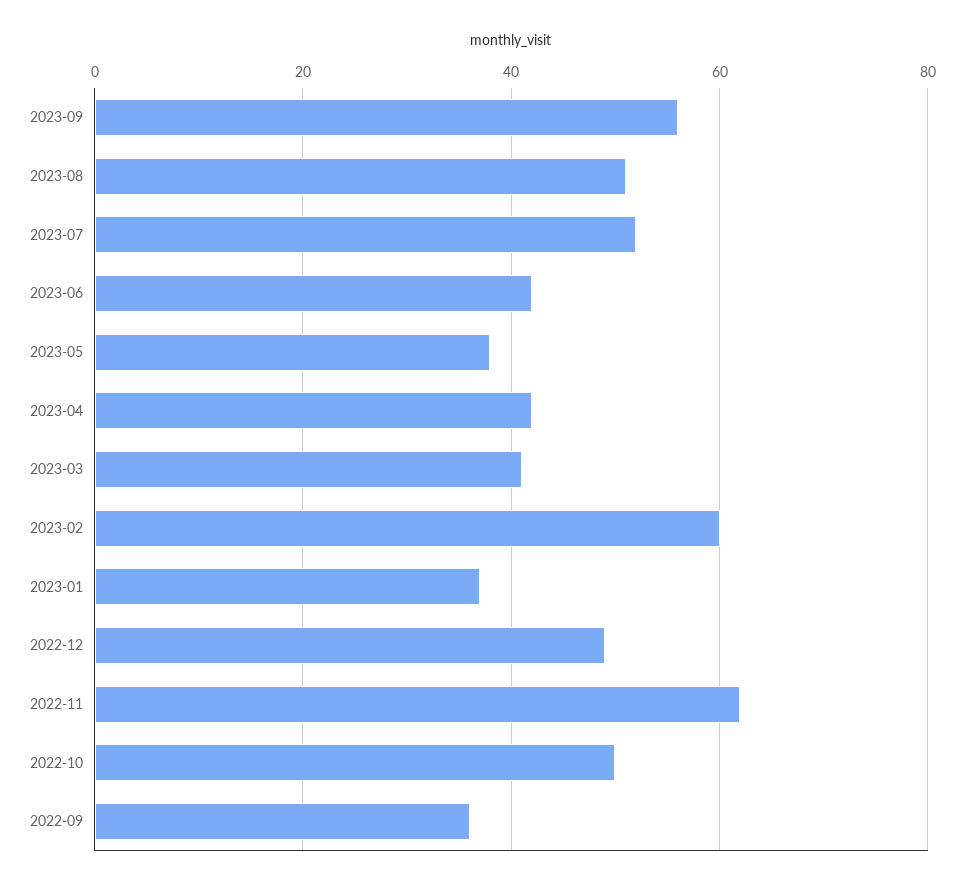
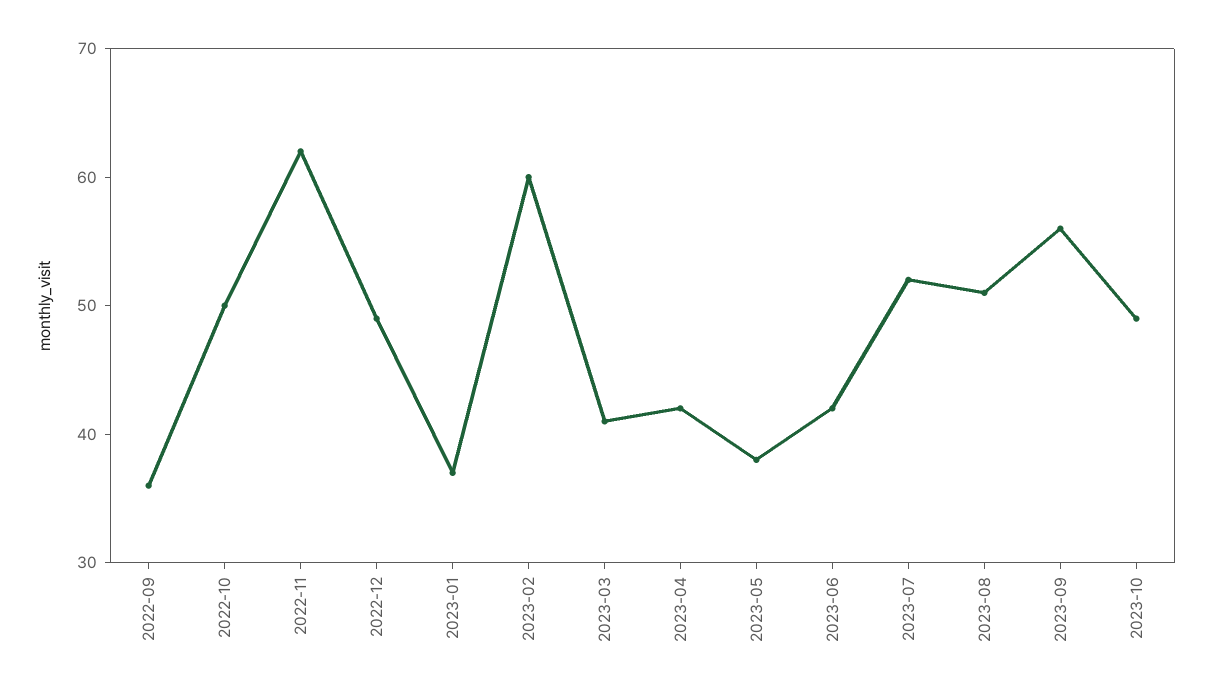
2023-10: none -> 49

